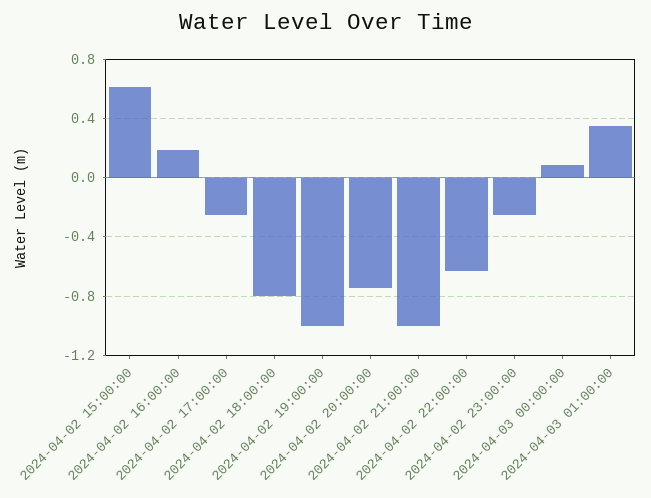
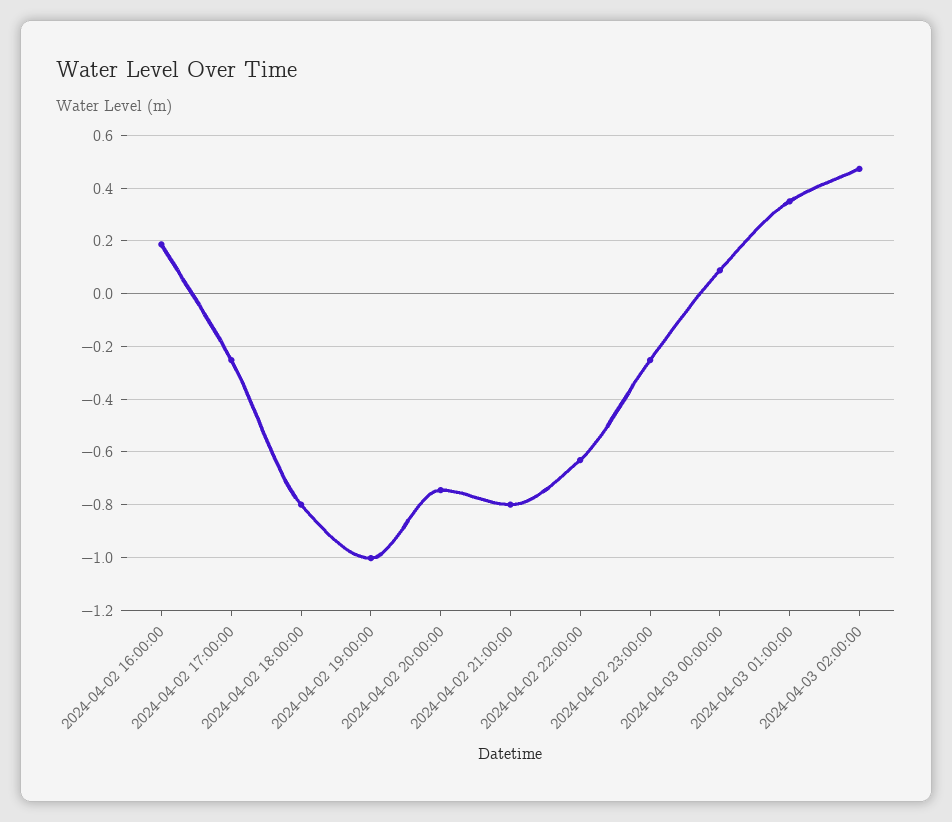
2024-04-02 15:00:00: 0.6 -> none
2024-04-02 21:00:00: -1 -> -0.8
2024-04-03 02:00:00: none -> 0.475

